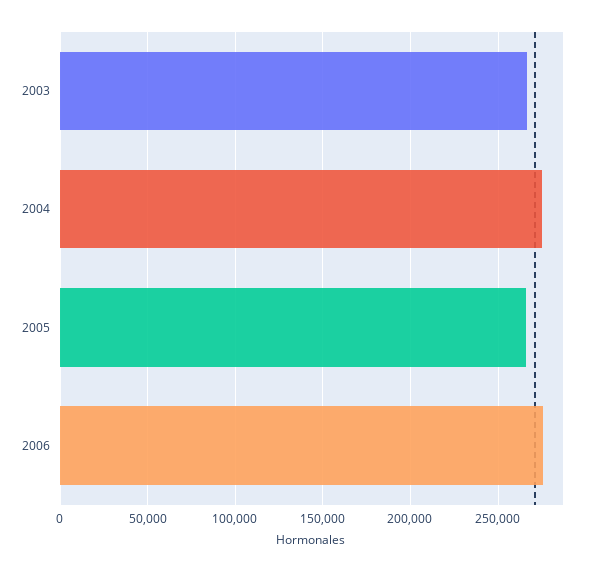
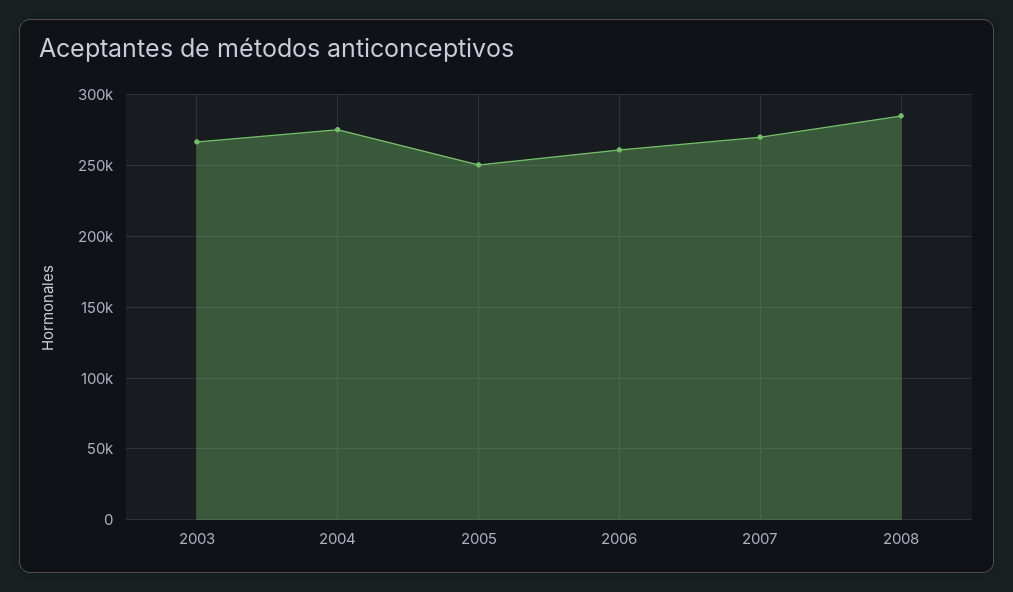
2005: 265000 -> 250000
2006: 275000 -> 260000
2007: none -> 270000
2008: none -> 285000

